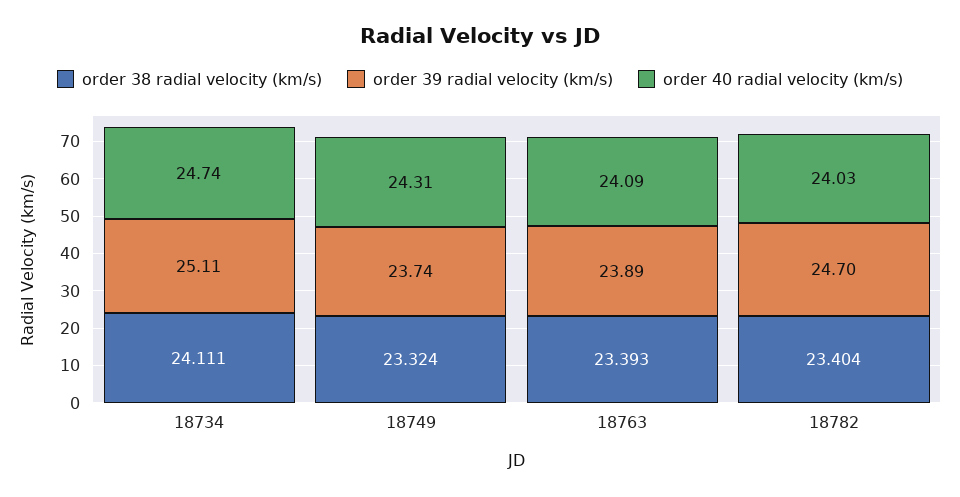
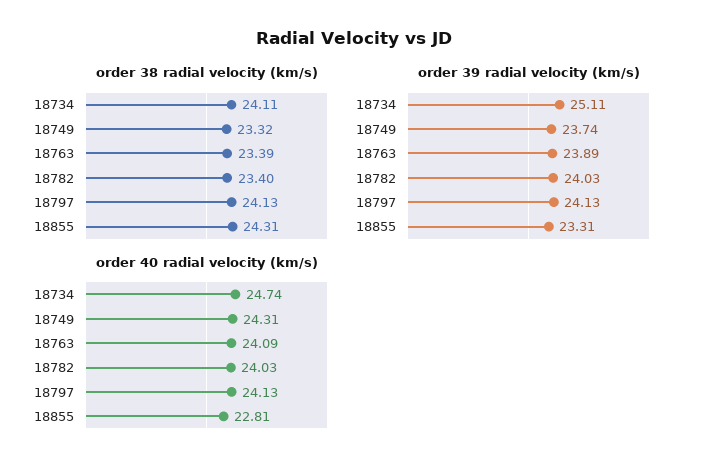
order 39 radial velocity (km/s), 18782: 24.7 -> 24.03
order 38 radial velocity (km/s), 18797: none -> 24.13
order 38 radial velocity (km/s), 18855: none -> 24.31
order 39 radial velocity (km/s), 18797: none -> 24.13
order 39 radial velocity (km/s), 18855: none -> 23.31
order 40 radial velocity (km/s), 18797: none -> 24.13
order 40 radial velocity (km/s), 18855: none -> 22.81

